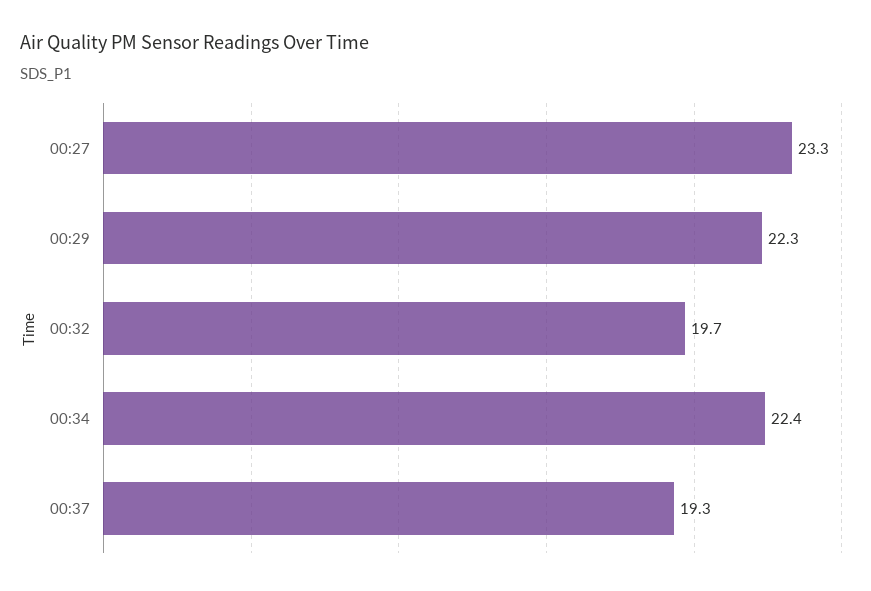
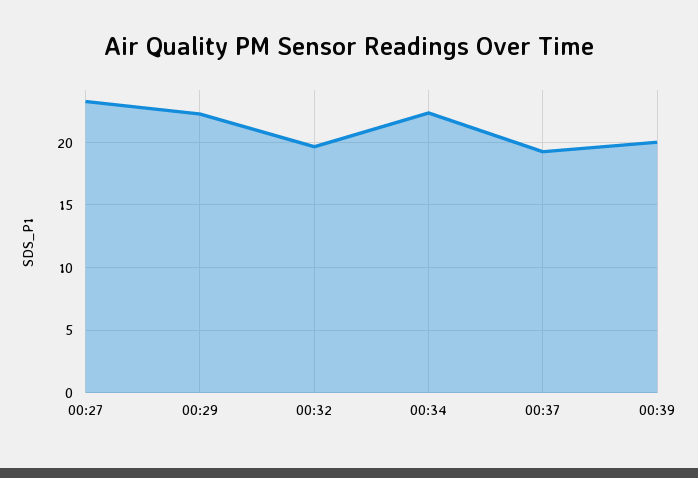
00:39: none -> 20

